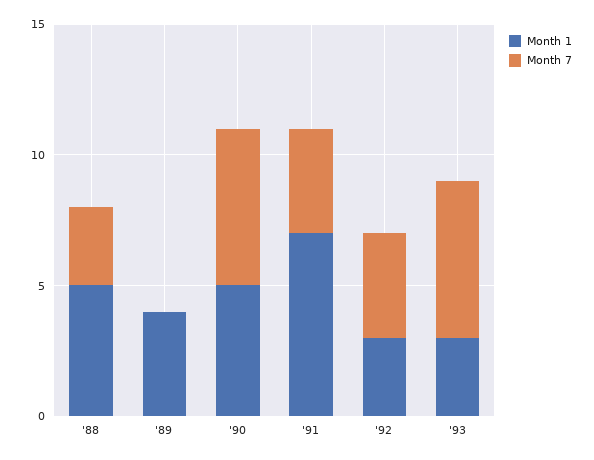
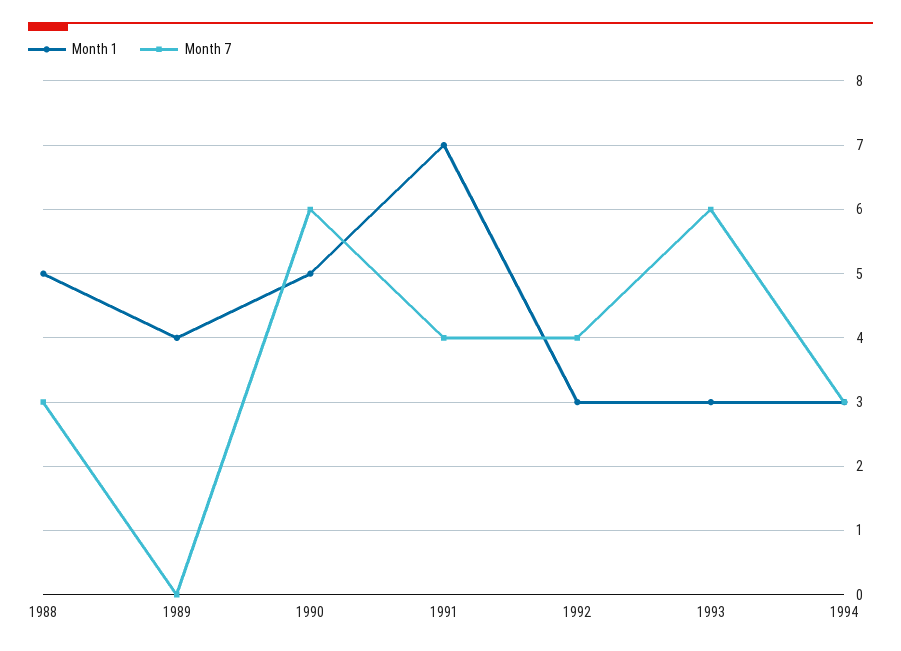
Month 1, 1994: none -> 3
Month 7, 1994: none -> 3

